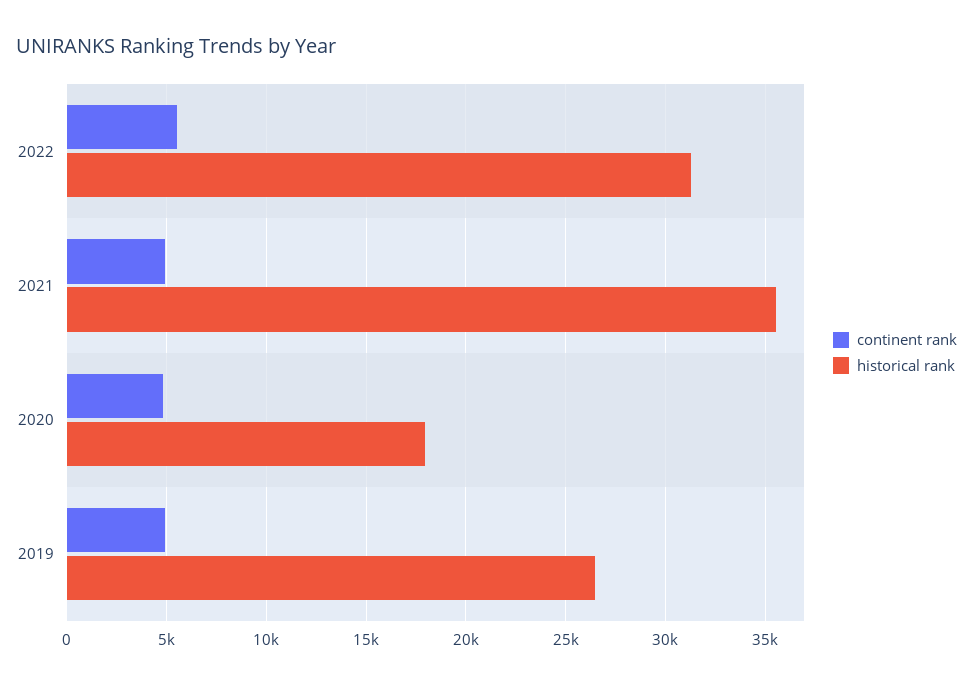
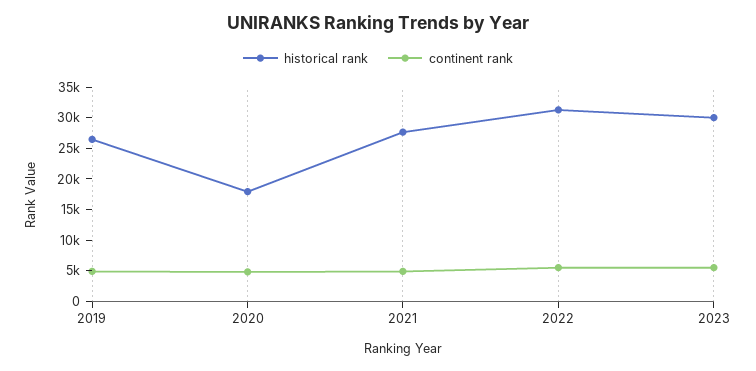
historical rank, 2021: 35500 -> 27500
historical rank, 2023: none -> 30000
continent rank, 2023: none -> 5000

